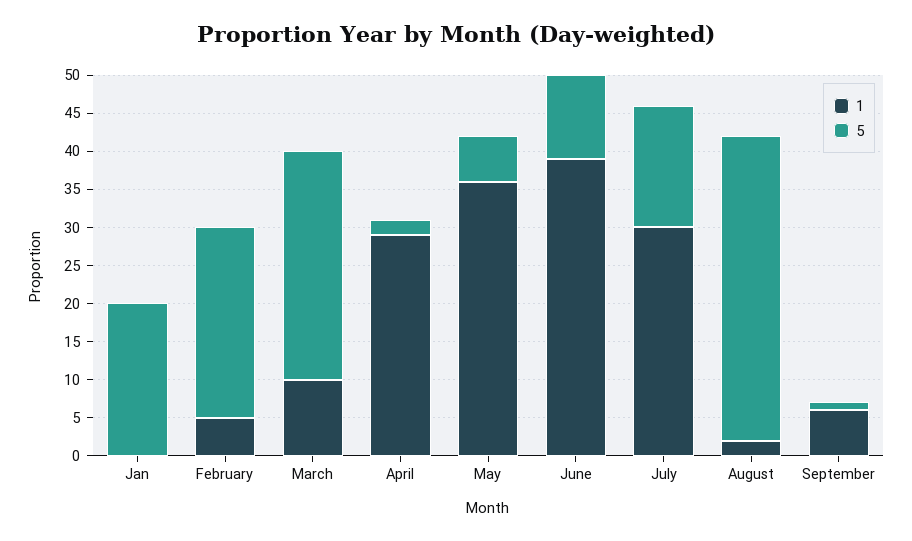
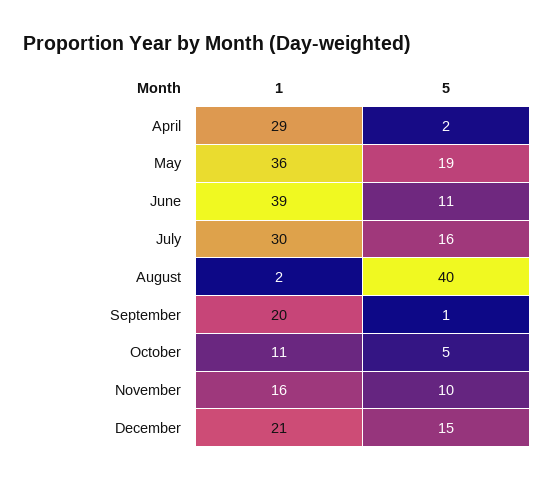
1, Jan: 0 -> none
5, Jan: 20 -> none
1, February: 5 -> none
5, February: 25 -> none
1, March: 10 -> none
5, March: 30 -> none
5, May: 5 -> 19
1, September: 5 -> 20
1, October: none -> 11
5, October: none -> 5
1, November: none -> 16
5, November: none -> 10
1, December: none -> 21
5, December: none -> 15

